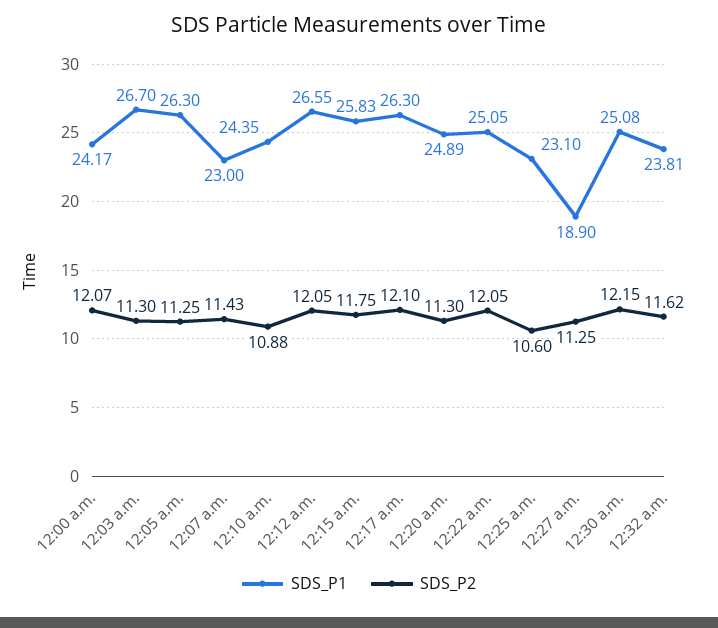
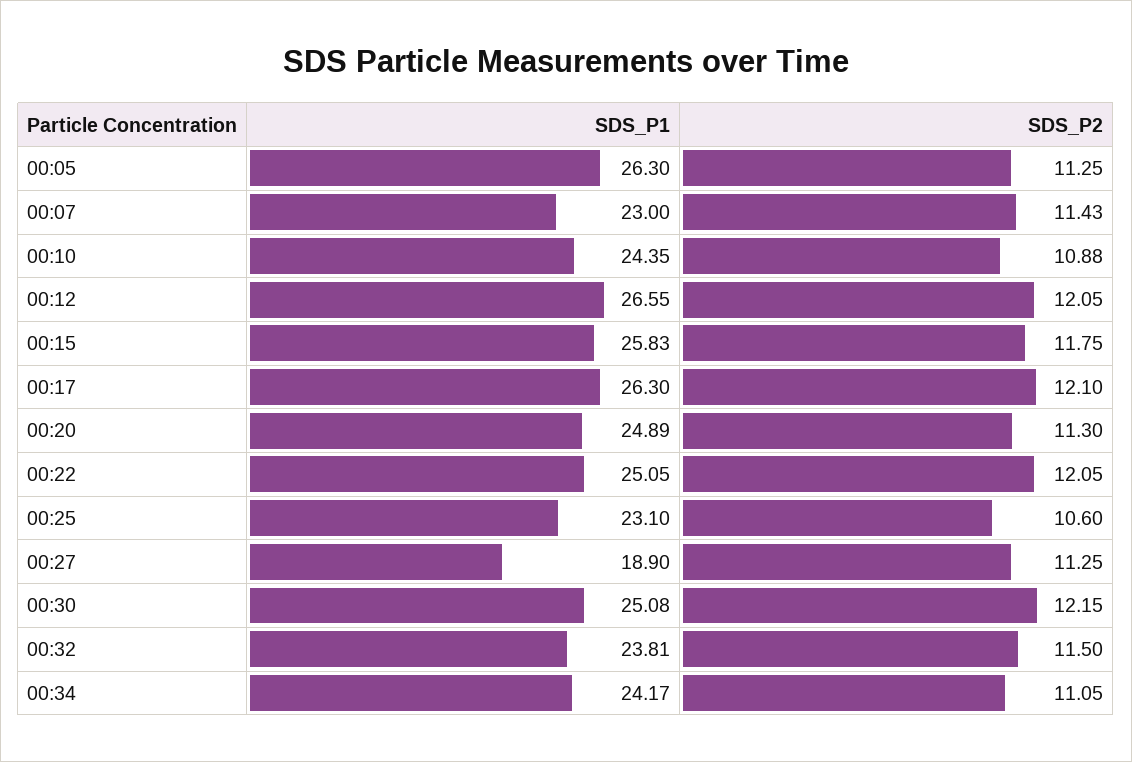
SDS_P1, 12:00 a.m.: 24.17 -> none
SDS_P2, 12:00 a.m.: 12.07 -> none
SDS_P1, 12:03 a.m.: 26.7 -> none
SDS_P2, 12:03 a.m.: 11.3 -> none
SDS_P2, 12:32 a.m.: 11.62 -> 11.5
SDS_P1, 00:34: none -> 24.17
SDS_P2, 00:34: none -> 11.05

